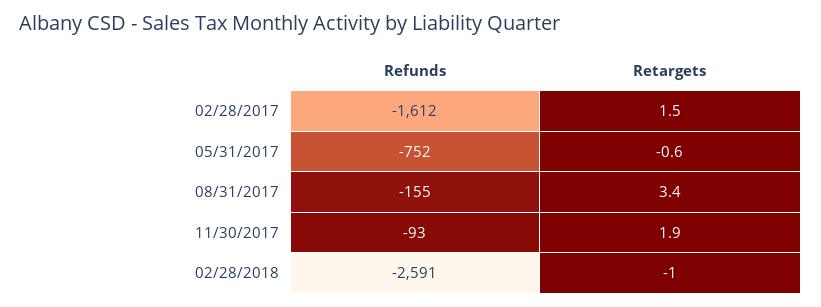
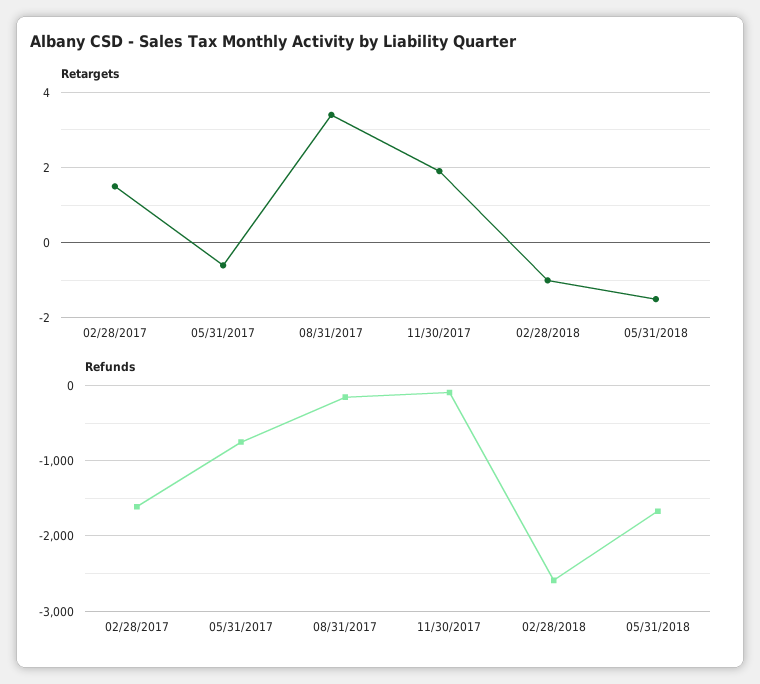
Retargets, 05/31/2018: none -> -1.5
Refunds, 05/31/2018: none -> -1700

